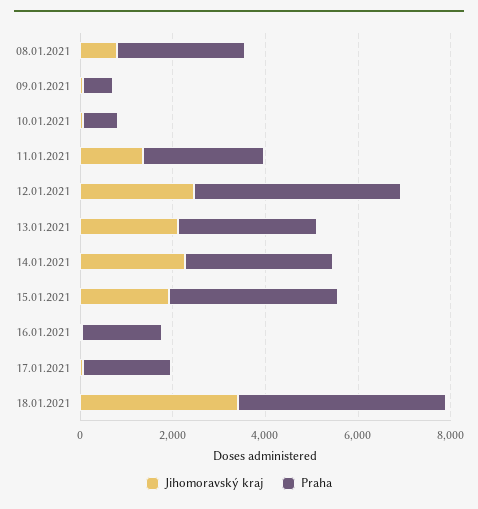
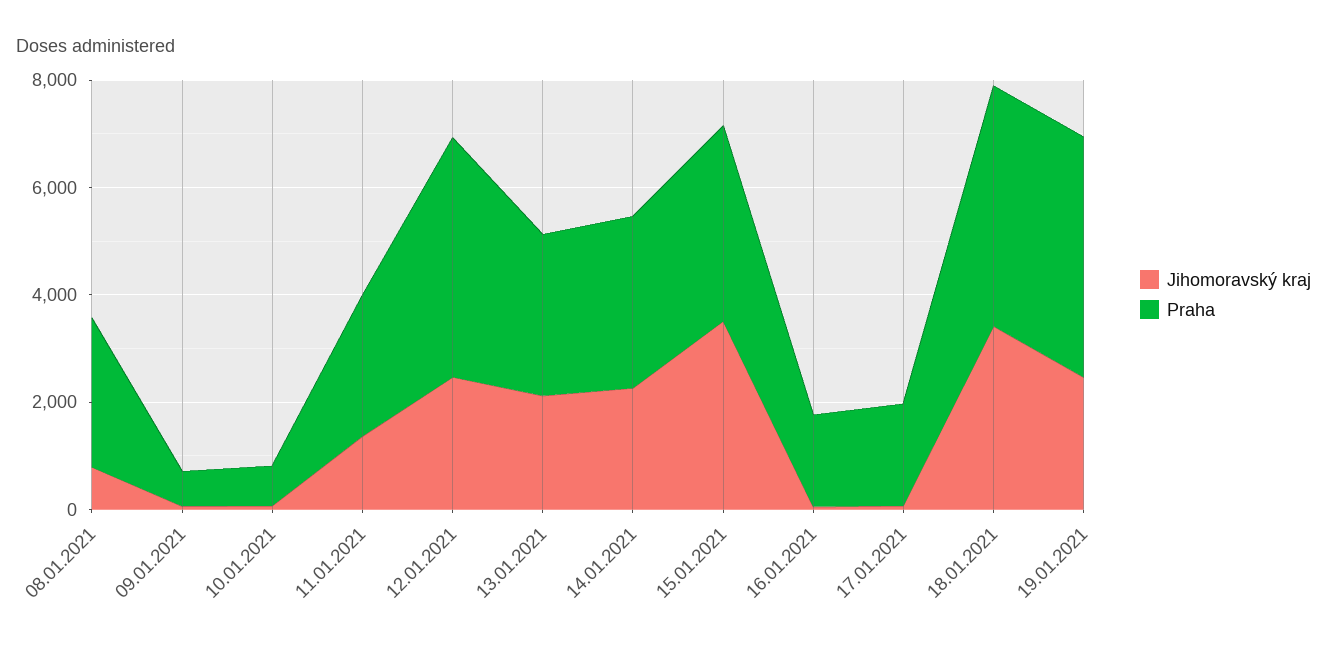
Jihomoravský kraj, 15.01.2021: 2000 -> 3500
Jihomoravský kraj, 19.01.2021: none -> 2500
Praha, 19.01.2021: none -> 4500

